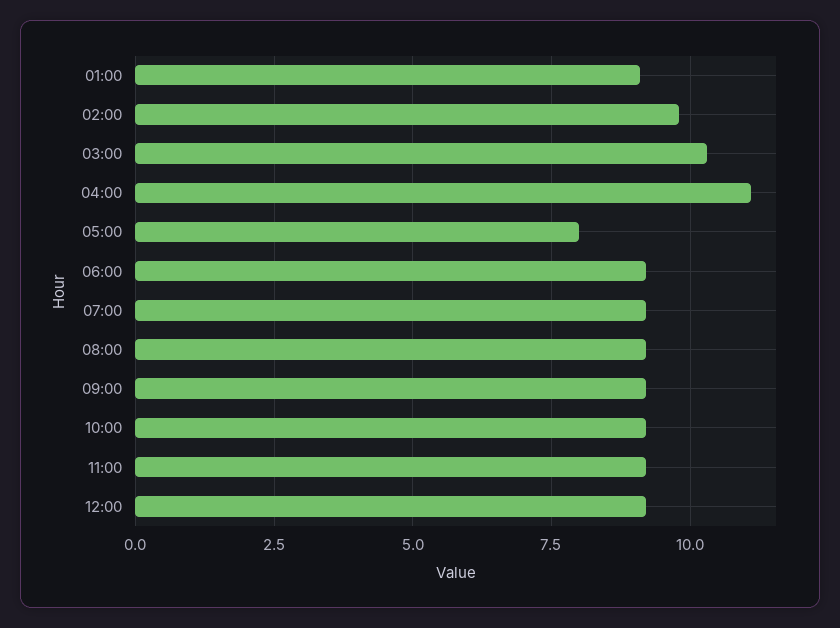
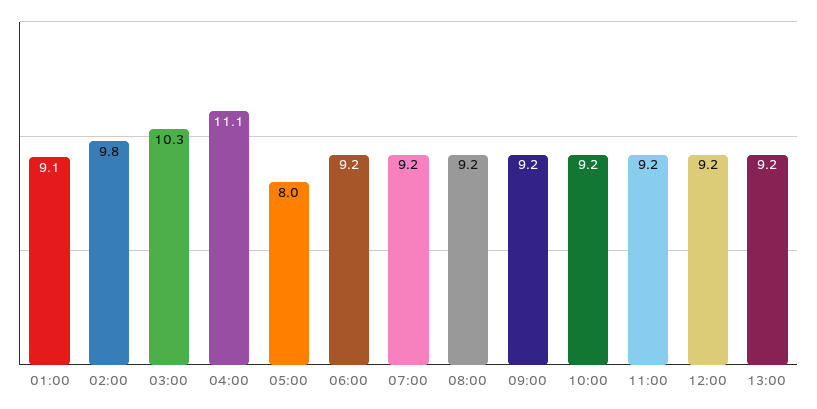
13:00: none -> 9.2

